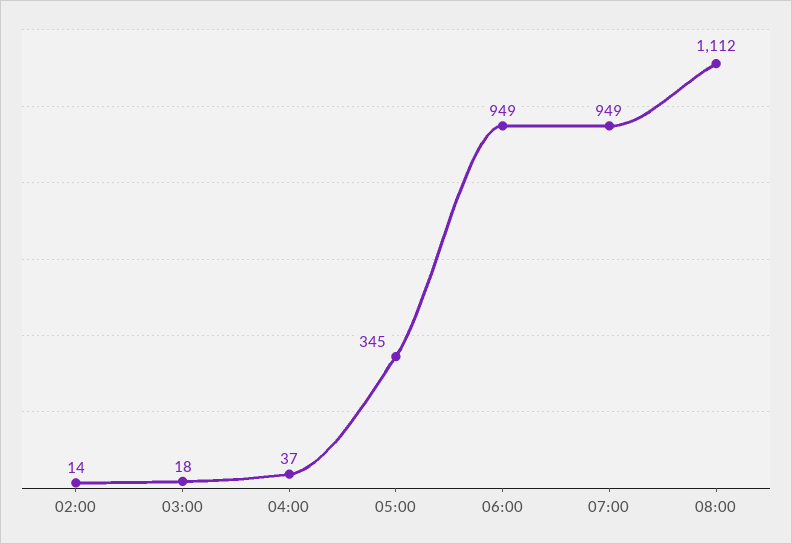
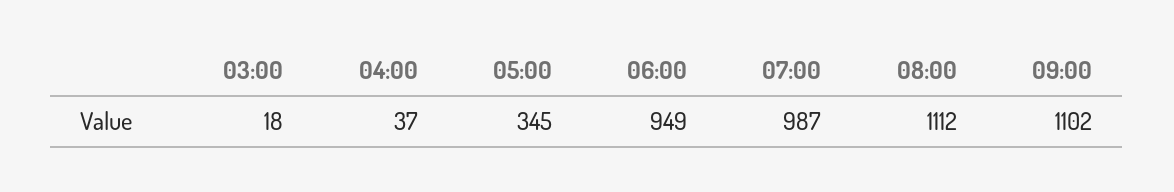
02:00: 14 -> none
07:00: 949 -> 987
09:00: none -> 1102

